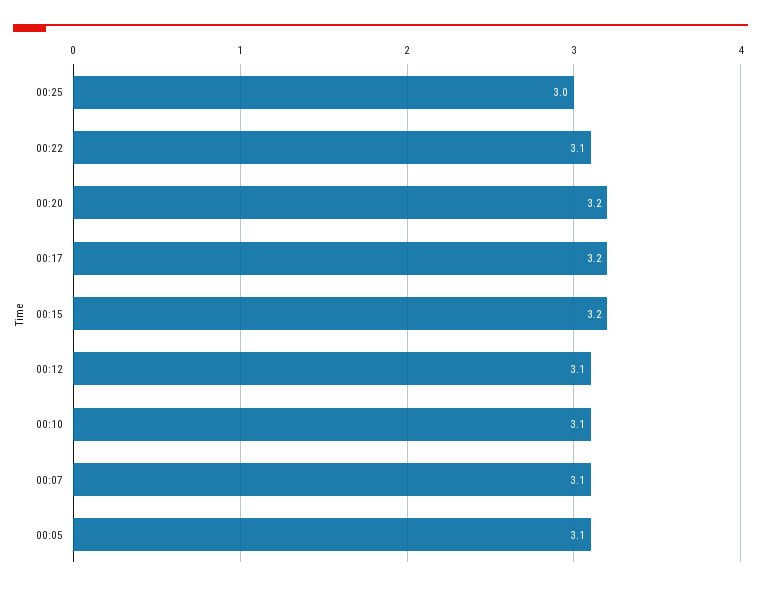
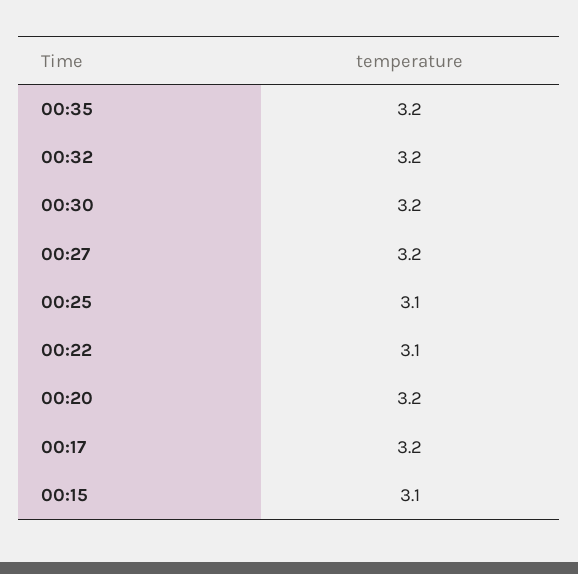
00:25: 3 -> 3.1
00:15: 3.2 -> 3.1
00:12: 3.1 -> none
00:10: 3.1 -> none
00:07: 3.1 -> none
00:05: 3.1 -> none
00:35: none -> 3.2
00:32: none -> 3.2
00:30: none -> 3.2
00:27: none -> 3.2

